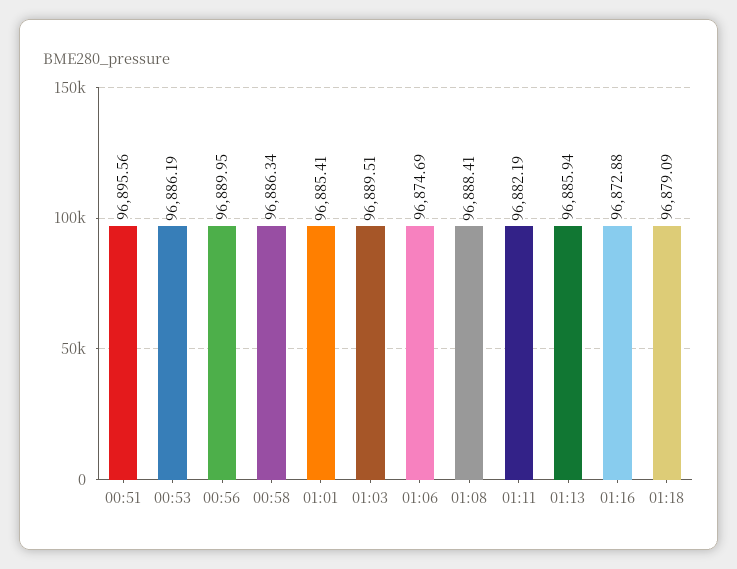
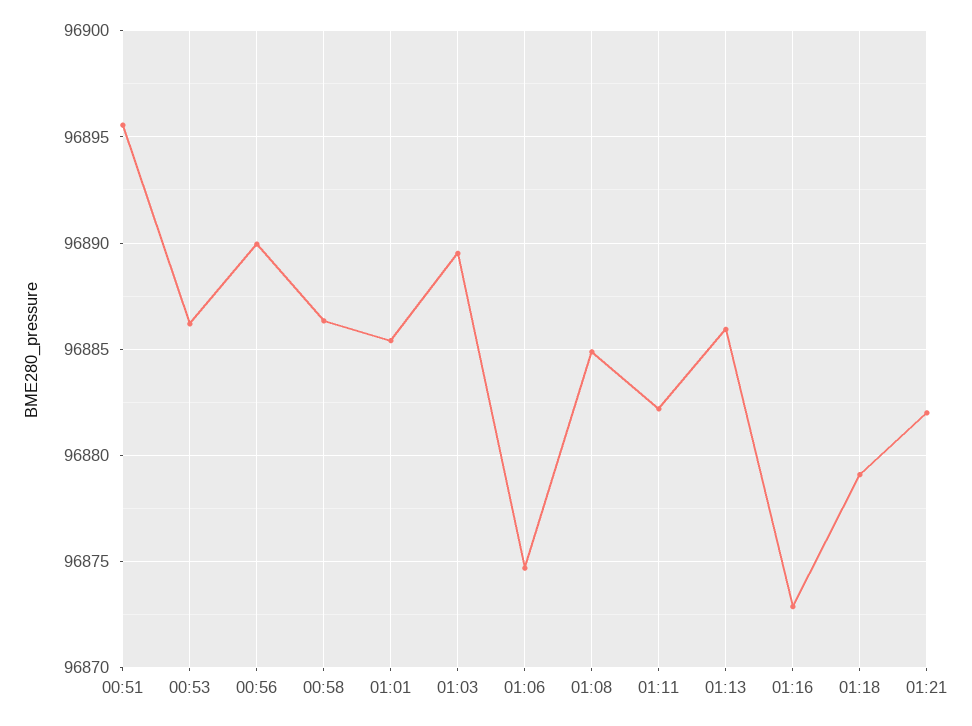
01:08: 96888.41 -> 96885
01:21: none -> 96882

